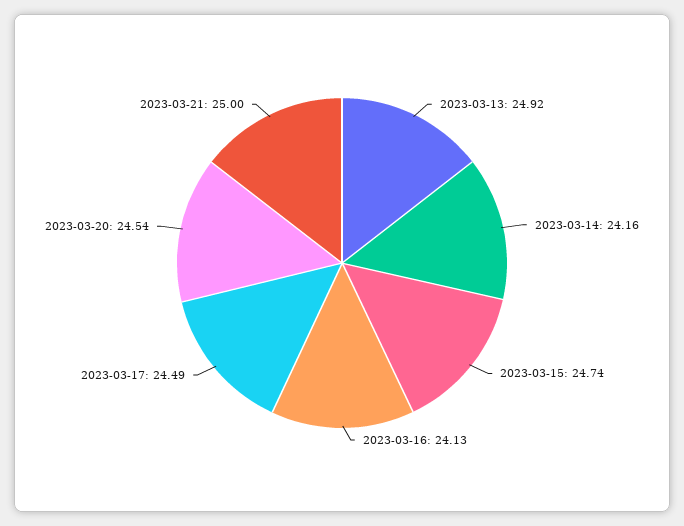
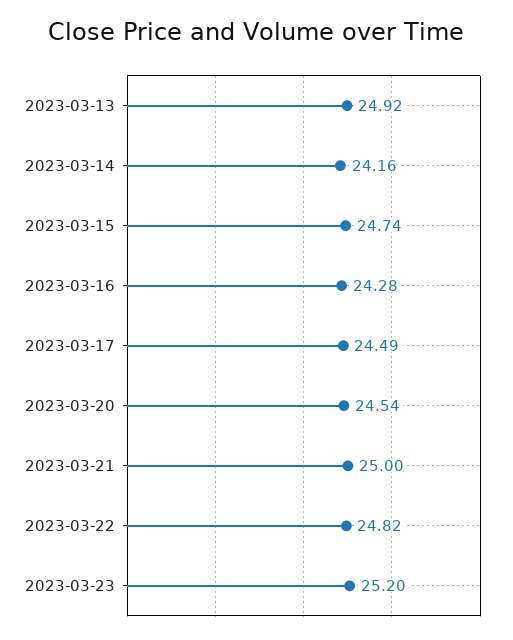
2023-03-16: 24.13 -> 24.28
2023-03-22: none -> 24.82
2023-03-23: none -> 25.2

